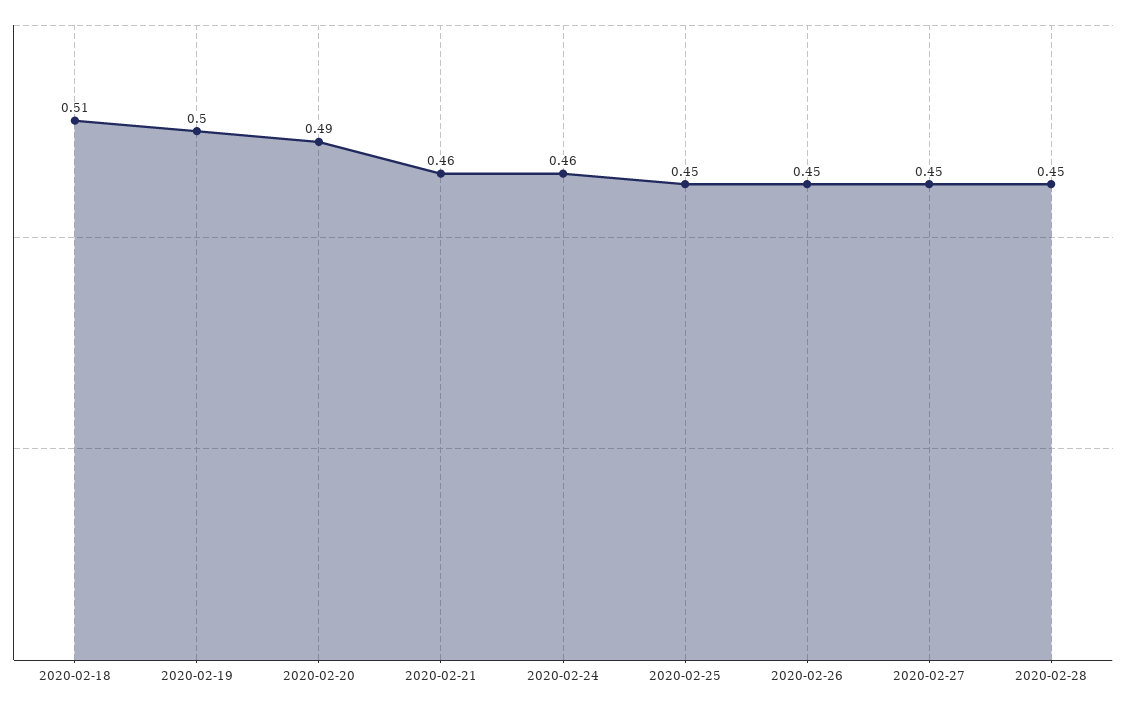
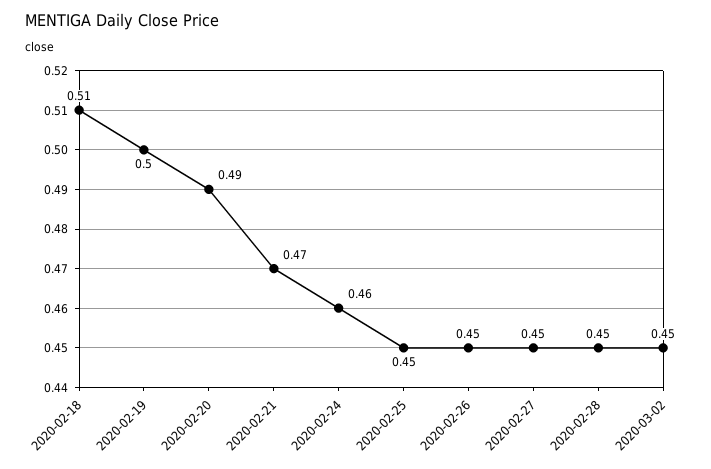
2020-02-21: 0.46 -> 0.47
2020-03-02: none -> 0.45

